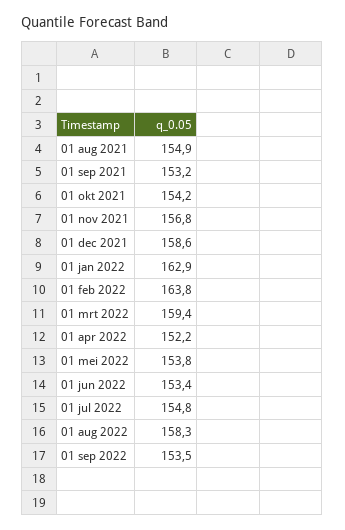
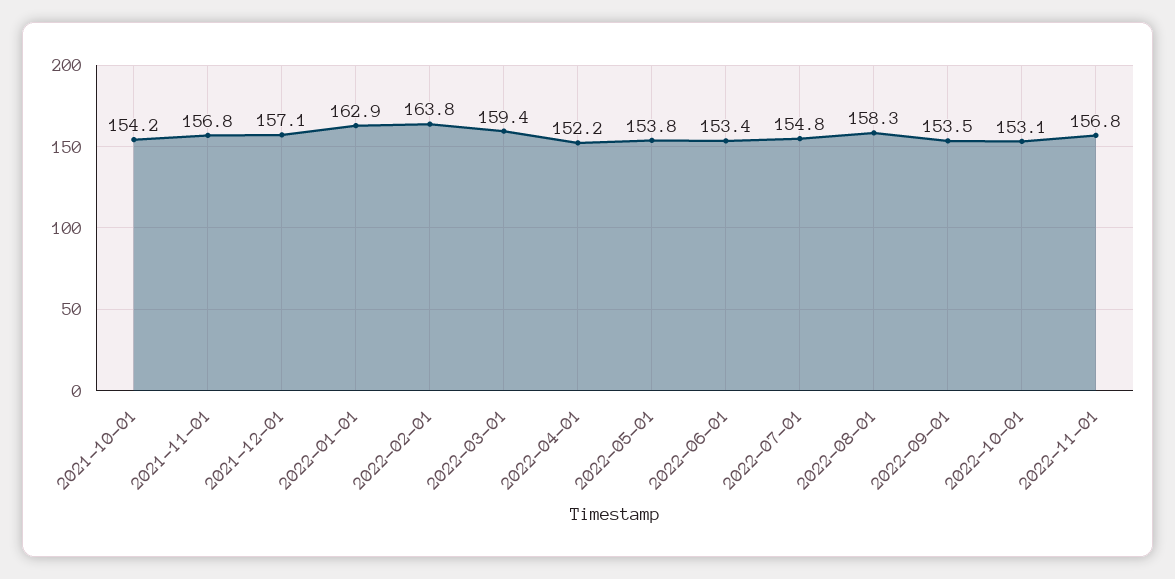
01 aug 2021: 154.9 -> none
01 sep 2021: 153.2 -> none
01 dec 2021: 158.6 -> 157.1
2022-10-01: none -> 153.1
2022-11-01: none -> 156.8

